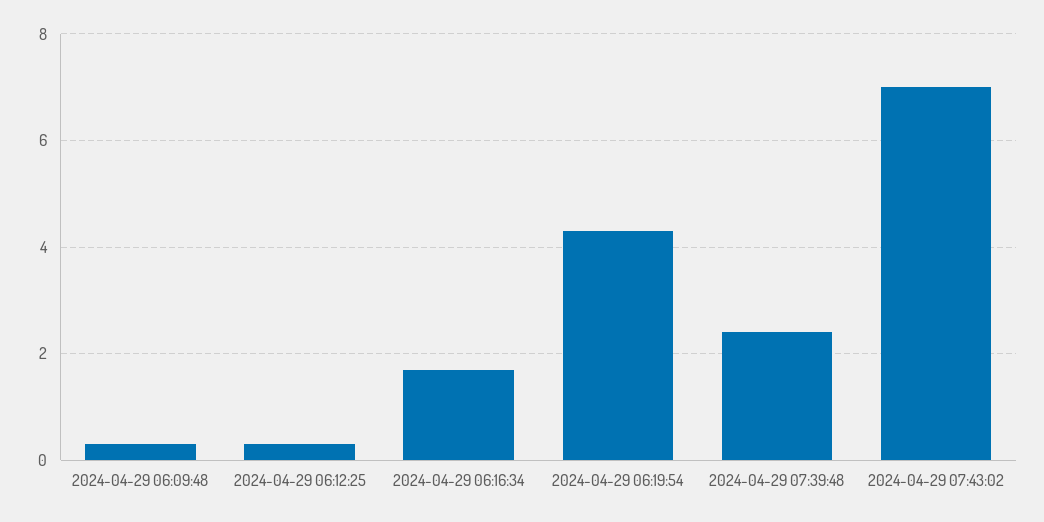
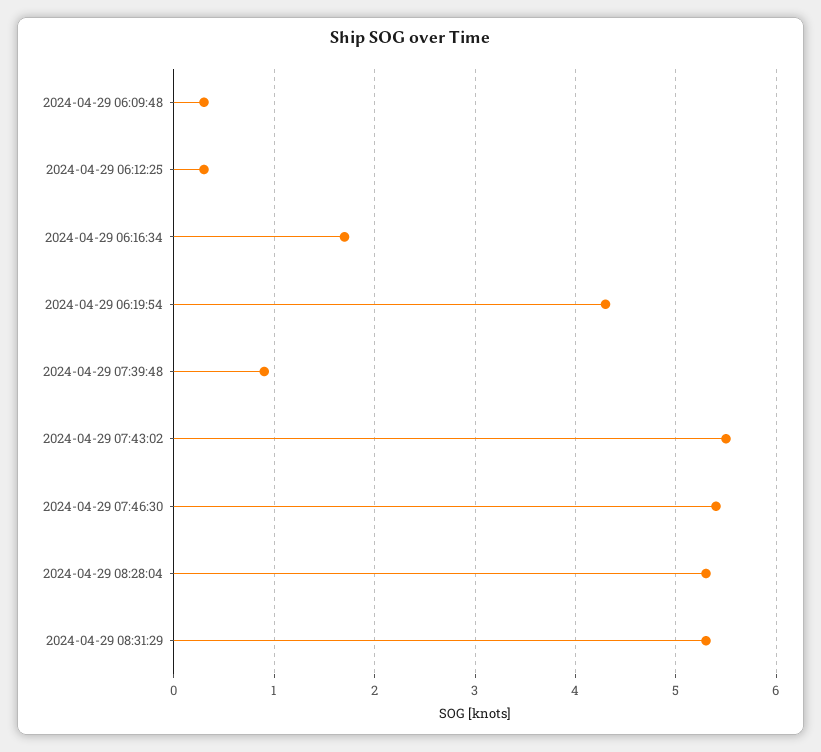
2024-04-29 07:39:48: 2.5 -> 0.9
2024-04-29 07:43:02: 7 -> 5.5
2024-04-29 07:46:30: none -> 5.4
2024-04-29 08:28:04: none -> 5.3
2024-04-29 08:31:29: none -> 5.3

